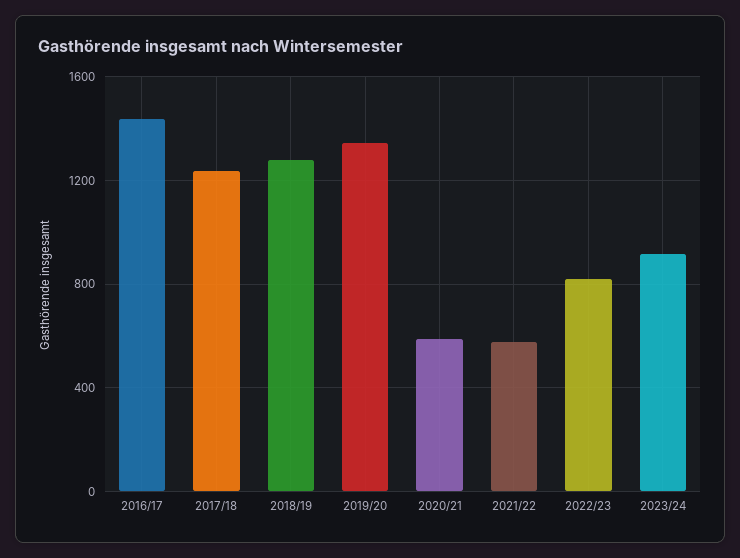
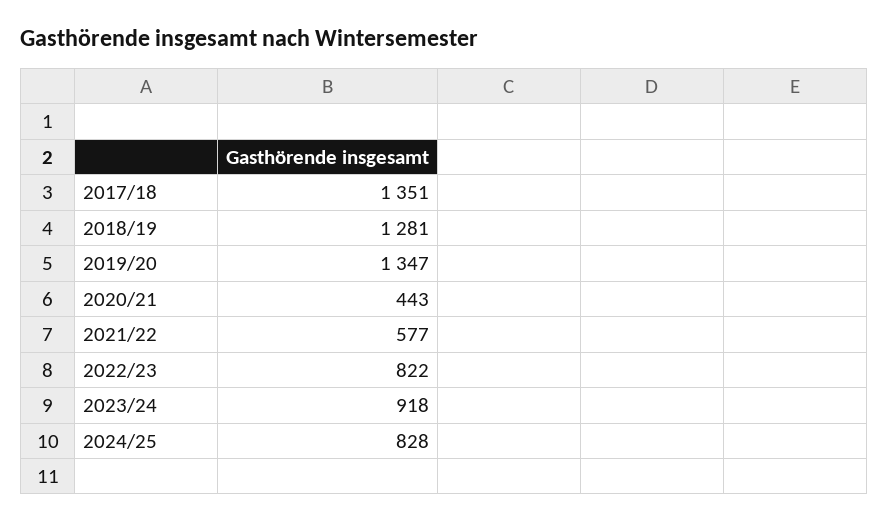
2016/17: 1450 -> none
2017/18: 1250 -> 1351
2020/21: 600 -> 443
2024/25: none -> 828

